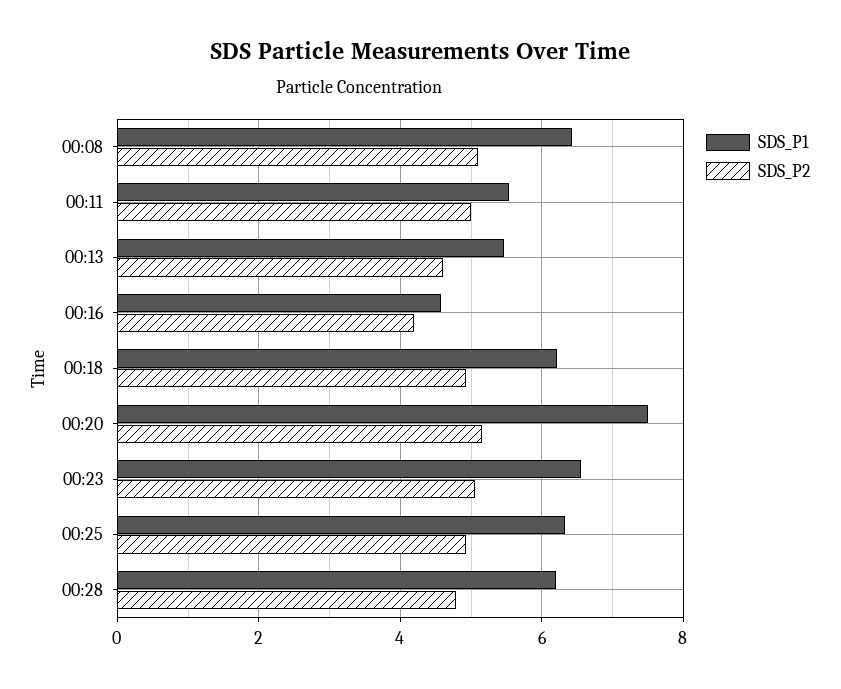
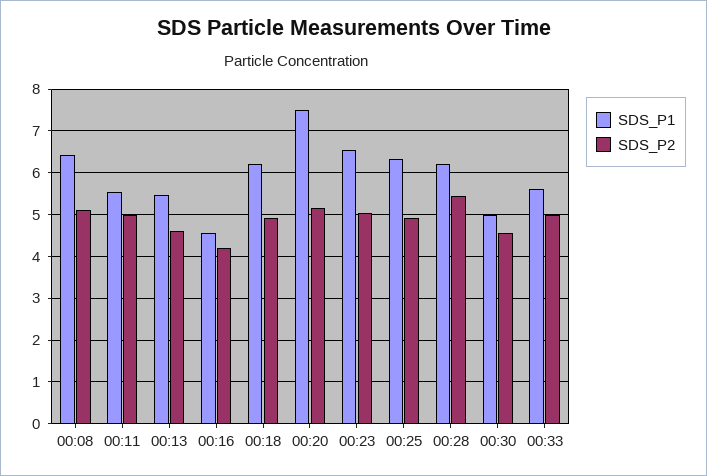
SDS_P2, 00:28: 4.8 -> 5.4
SDS_P1, 00:30: none -> 5
SDS_P2, 00:30: none -> 4.6
SDS_P1, 00:33: none -> 5.6
SDS_P2, 00:33: none -> 5

